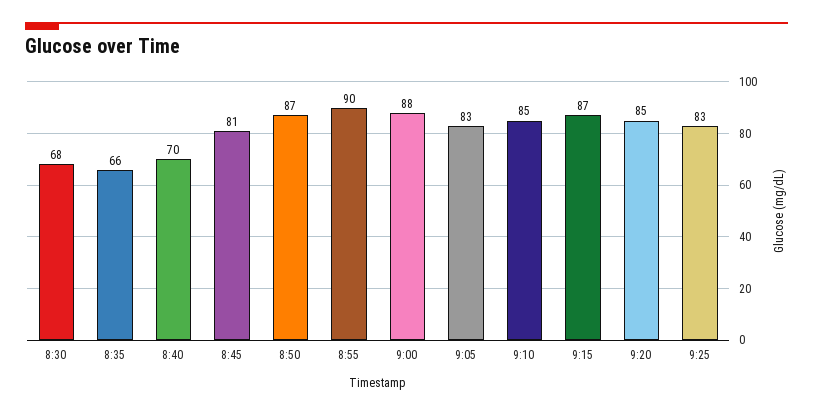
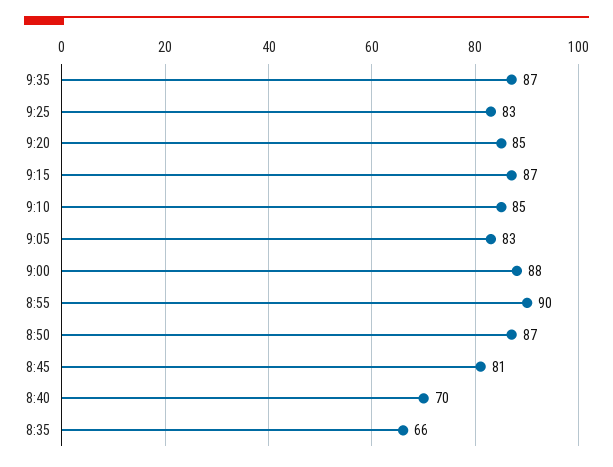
8:30: 68 -> none
9:35: none -> 87

